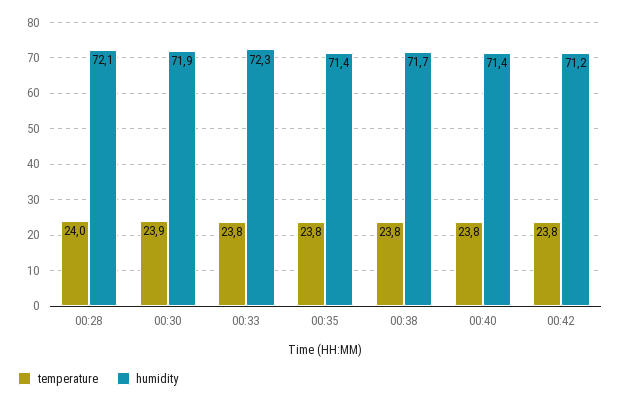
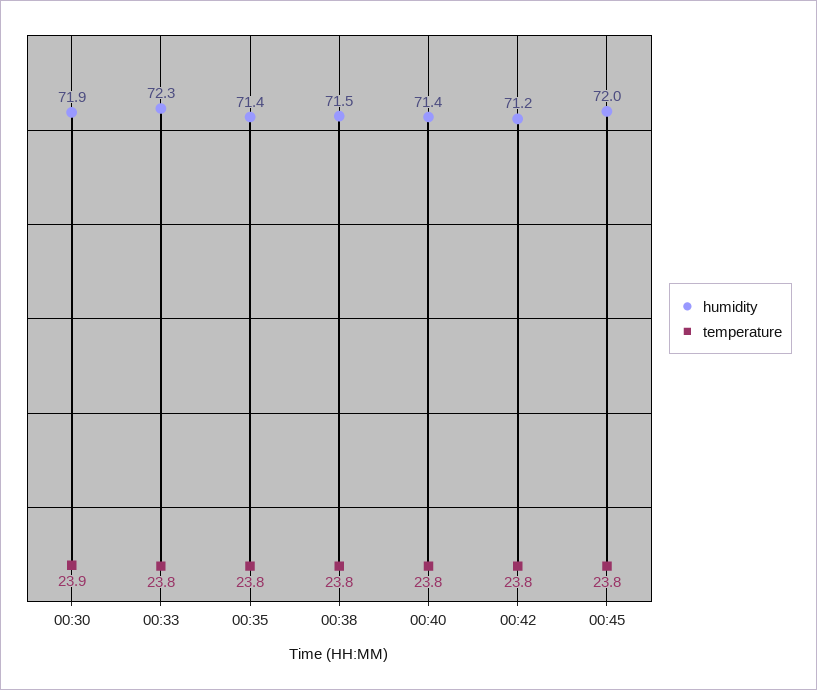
temperature, 00:28: 24 -> none
humidity, 00:28: 72.1 -> none
humidity, 00:38: 71.7 -> 71.5
humidity, 00:45: none -> 72
temperature, 00:45: none -> 23.8

